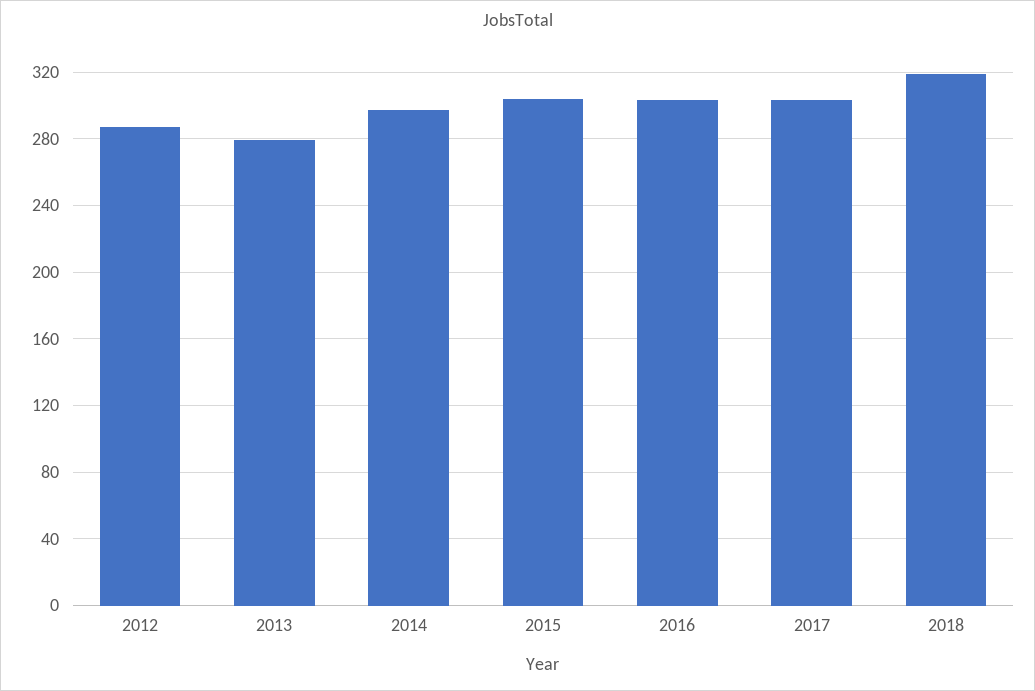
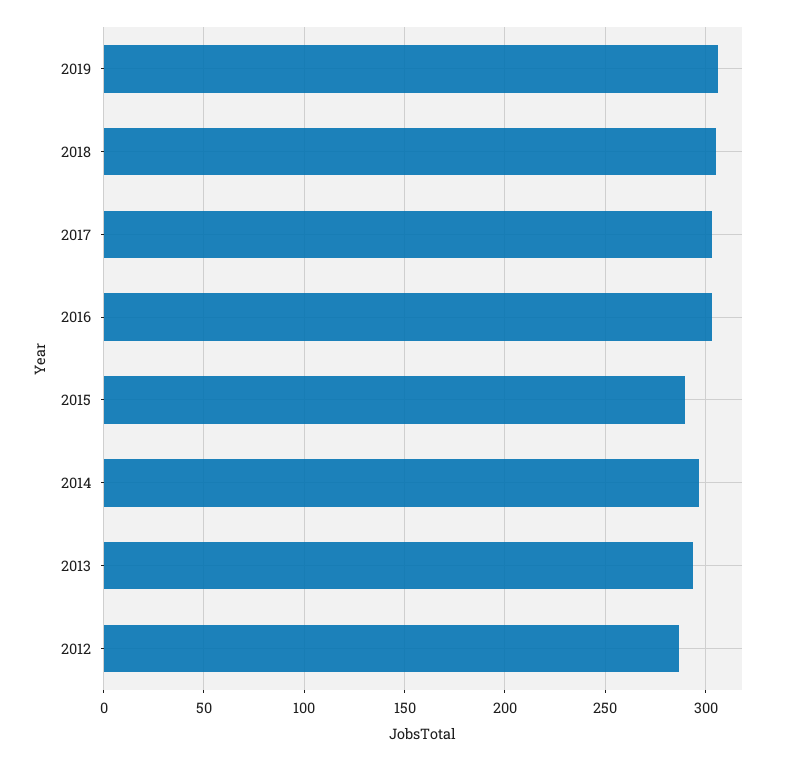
2013: 280 -> 295
2015: 305 -> 290
2018: 320 -> 305
2019: none -> 305

